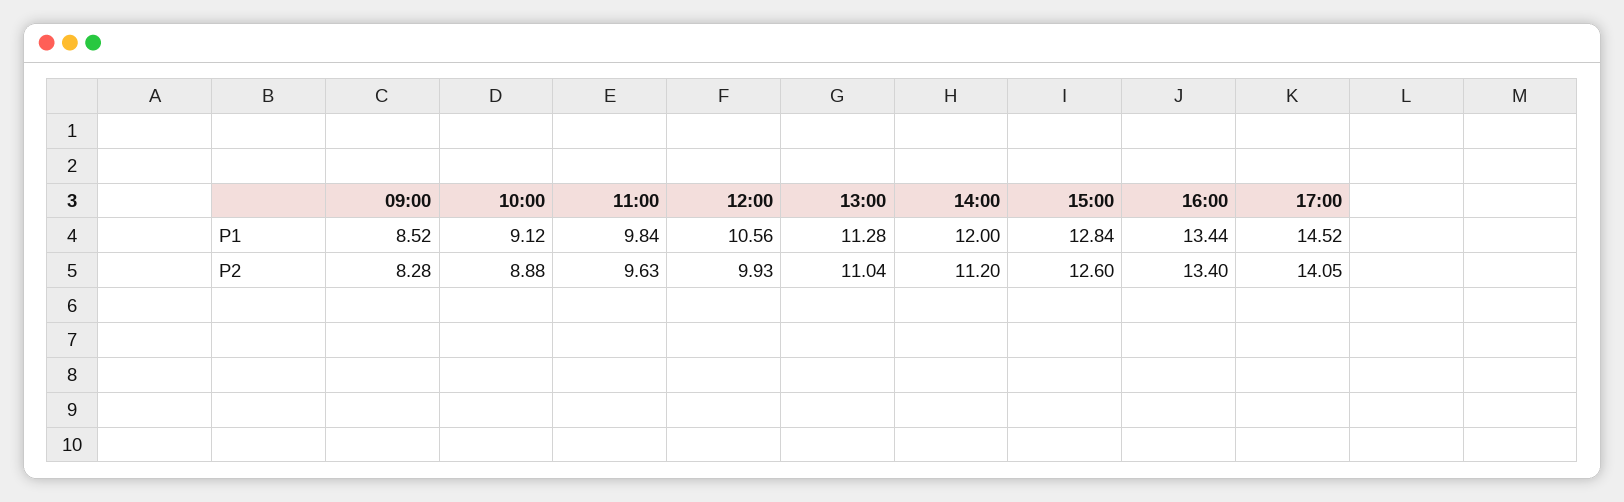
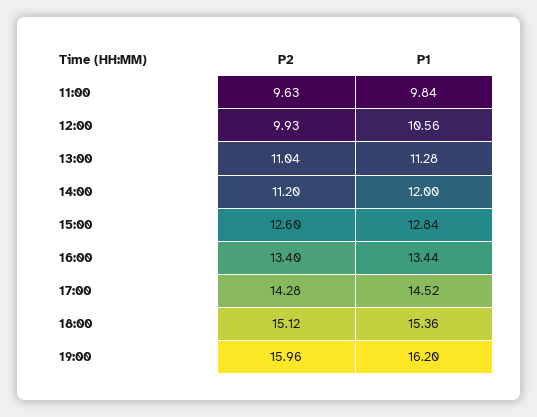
09:00, P1: 8.52 -> none
10:00, P1: 9.12 -> none
09:00, P2: 8.28 -> none
10:00, P2: 8.88 -> none
17:00, P2: 14.05 -> 14.28
18:00, P2: none -> 15.12
18:00, P1: none -> 15.36
19:00, P2: none -> 15.96
19:00, P1: none -> 16.2

